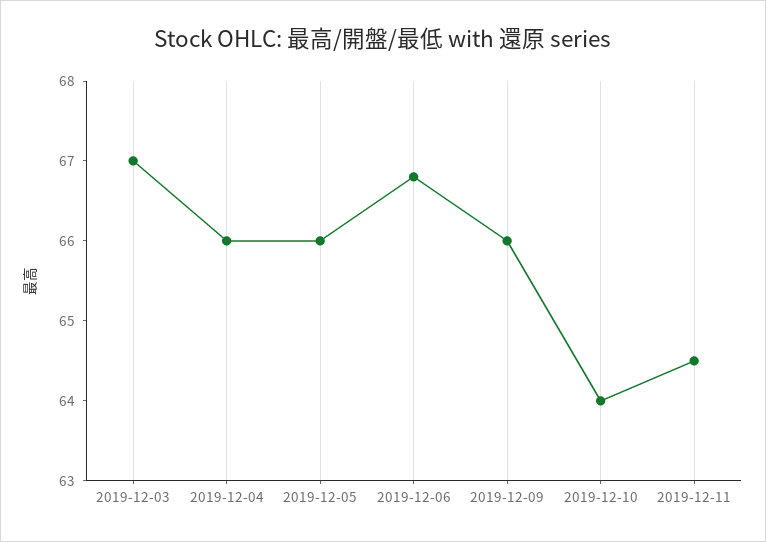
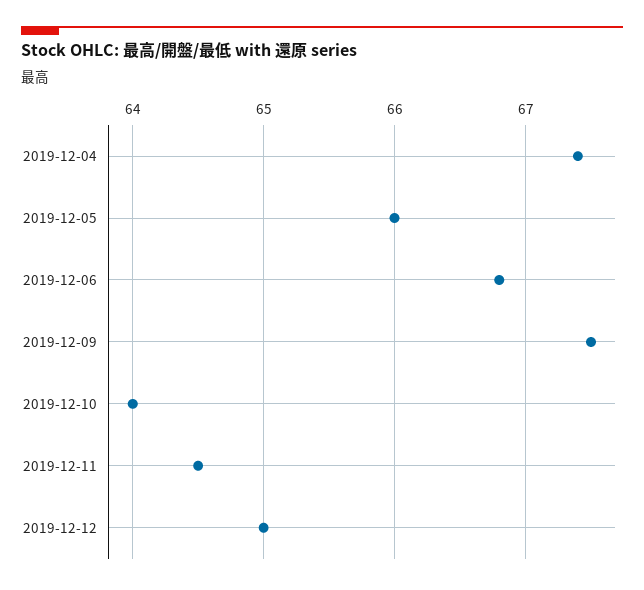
2019-12-03: 67 -> none
2019-12-04: 66 -> 67.4
2019-12-09: 66 -> 67.5
2019-12-12: none -> 65

